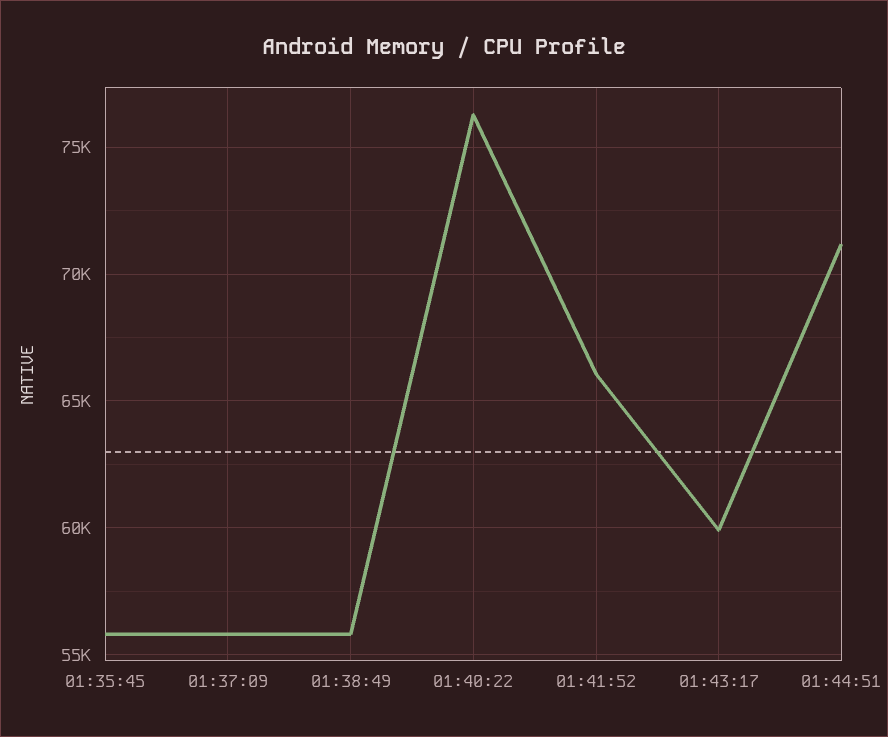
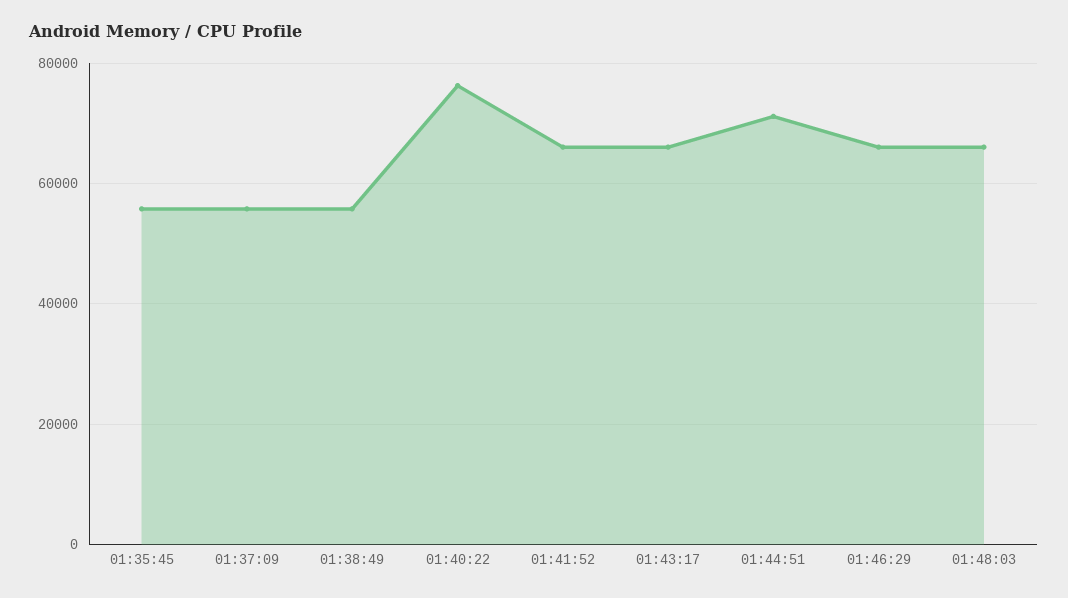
01:43:17: 60000 -> 66000
01:46:29: none -> 66000
01:48:03: none -> 66000

